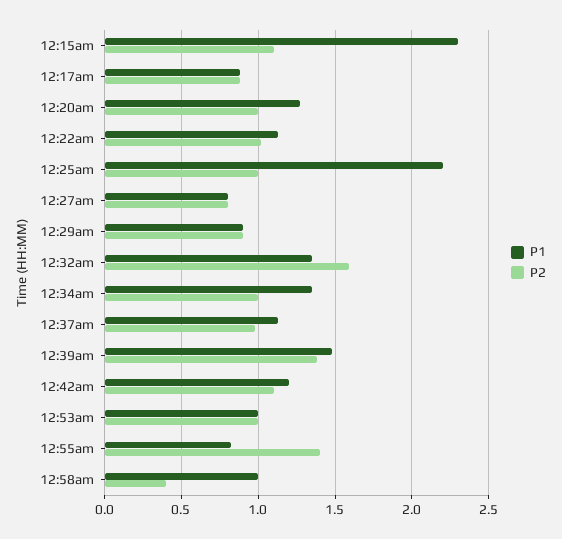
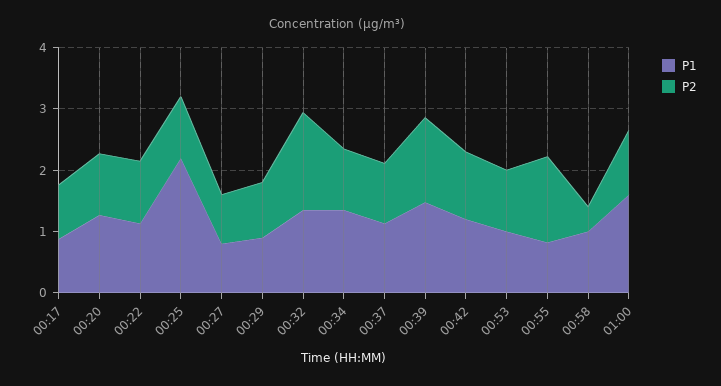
P1, 12:15am: 2.3 -> none
P2, 12:15am: 1.1 -> none
P1, 01:00: none -> 1.6
P2, 01:00: none -> 1

